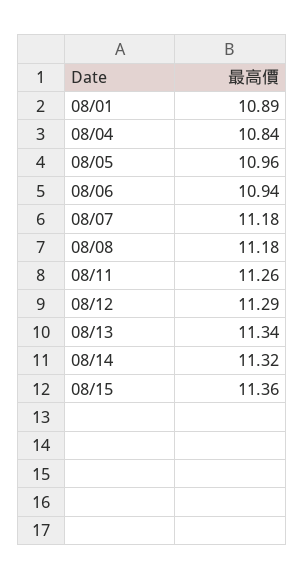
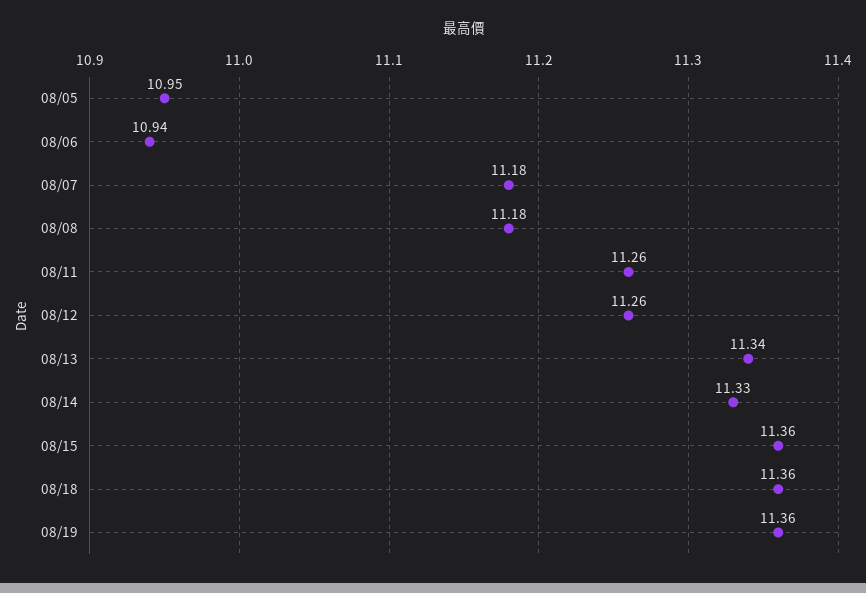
08/01: 10.89 -> none
08/04: 10.84 -> none
08/05: 10.96 -> 10.95
08/12: 11.29 -> 11.26
08/14: 11.32 -> 11.33
08/18: none -> 11.36
08/19: none -> 11.36

